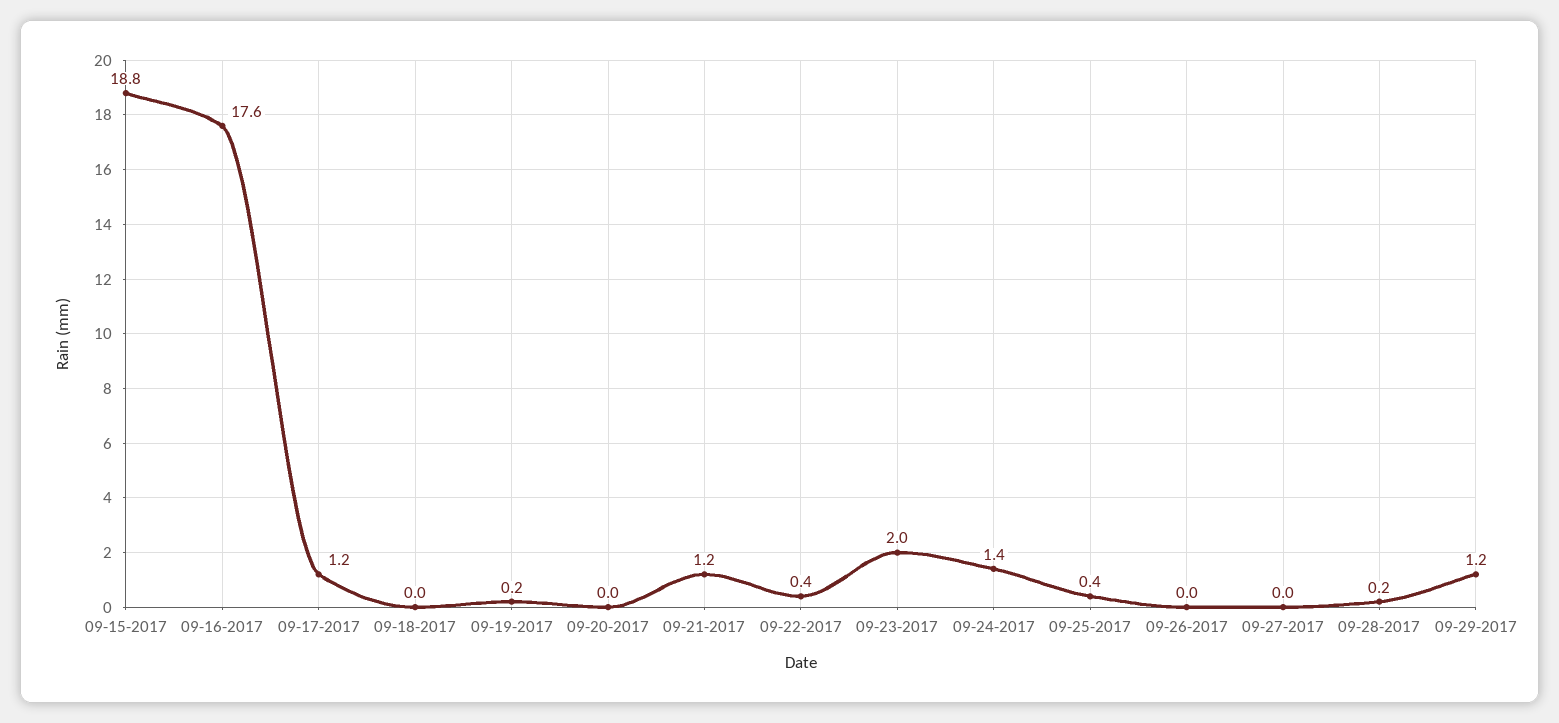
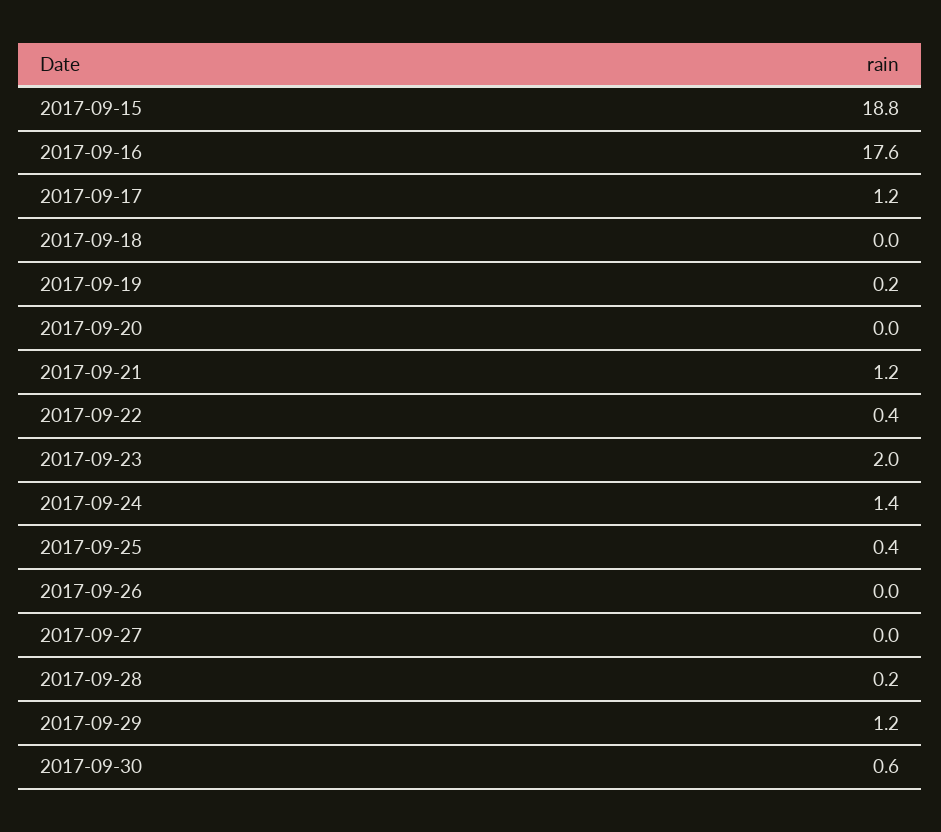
2017-09-30: none -> 0.6

